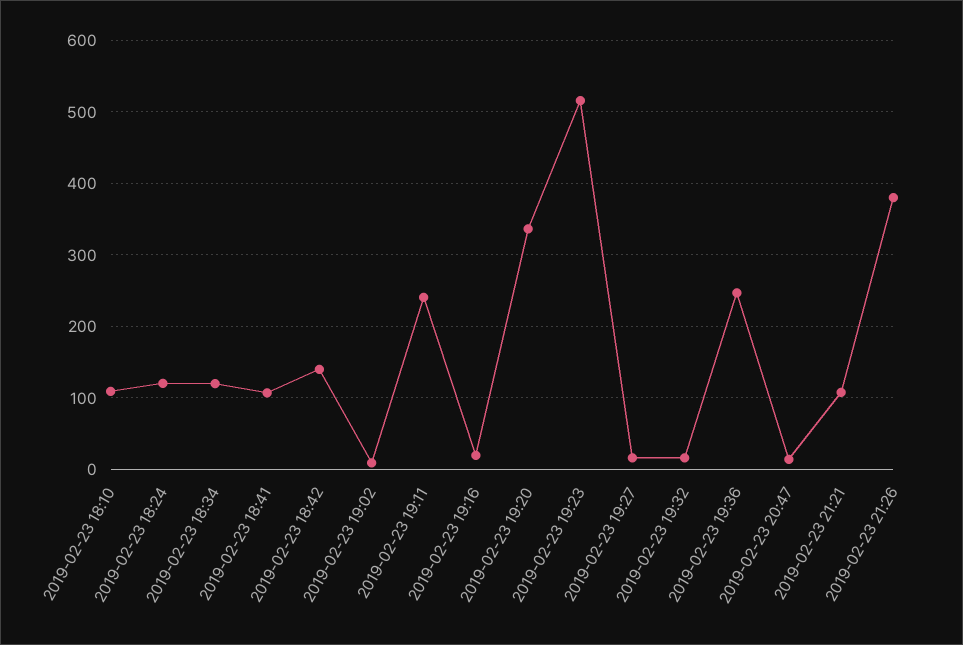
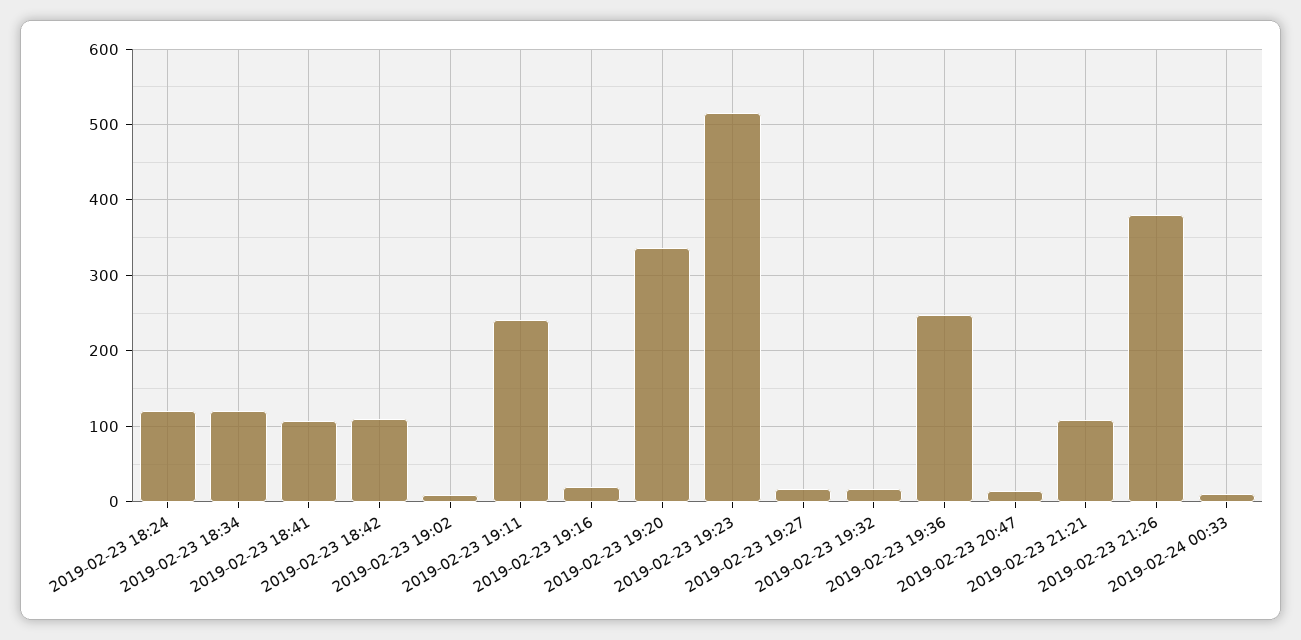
2019-02-23 18:10: 110 -> none
2019-02-23 18:42: 140 -> 110
2019-02-24 00:33: none -> 10

